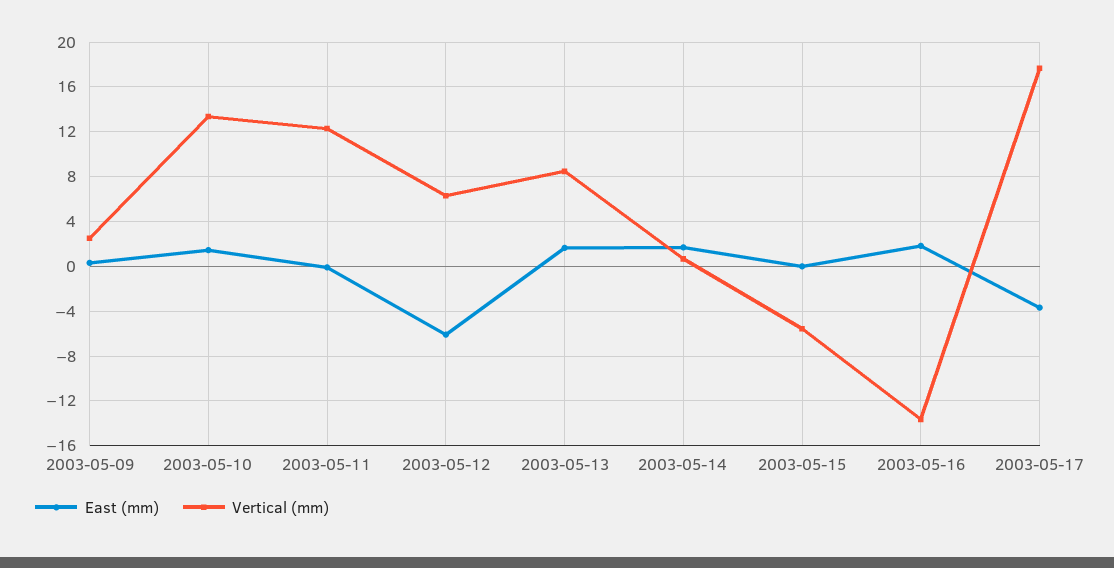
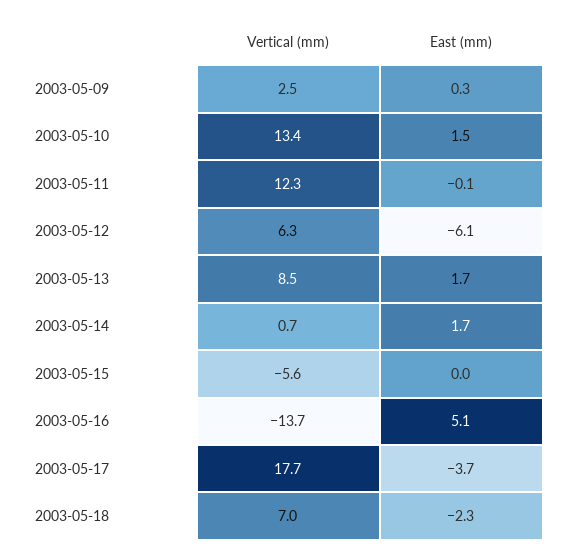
East (mm), 2003-05-16: 2 -> 5.1
Vertical (mm), 2003-05-18: none -> 7
East (mm), 2003-05-18: none -> -2.3

